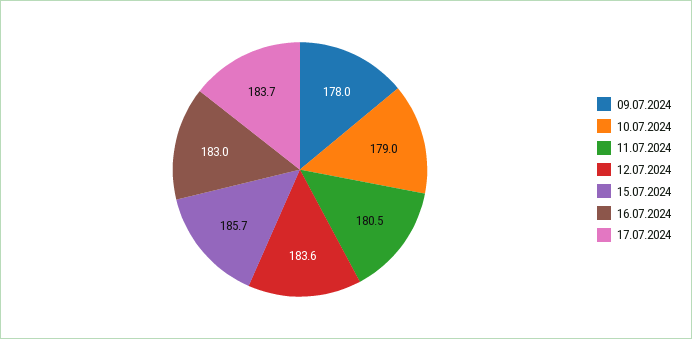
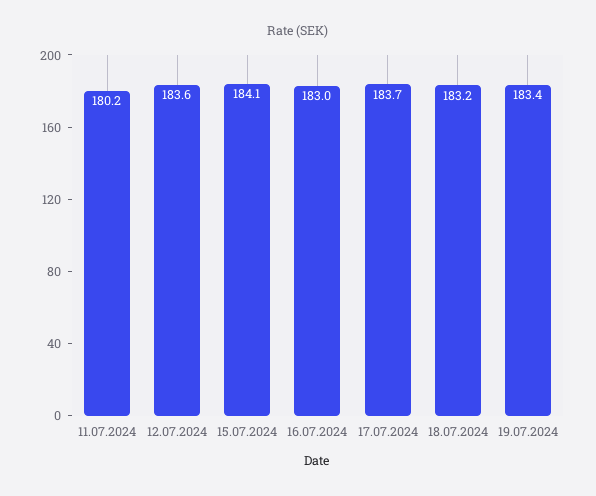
09.07.2024: 178 -> none
10.07.2024: 179 -> none
11.07.2024: 180.5 -> 180.2
15.07.2024: 185.7 -> 184.1
18.07.2024: none -> 183.2
19.07.2024: none -> 183.4

